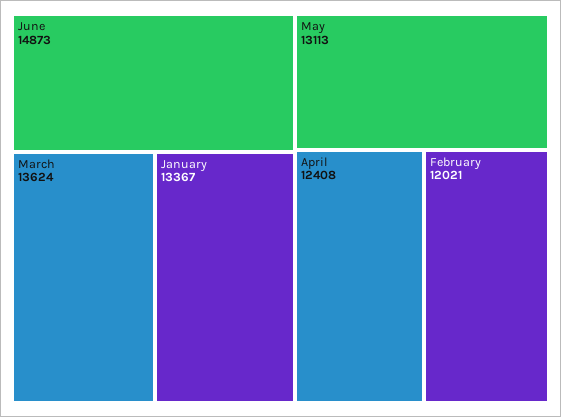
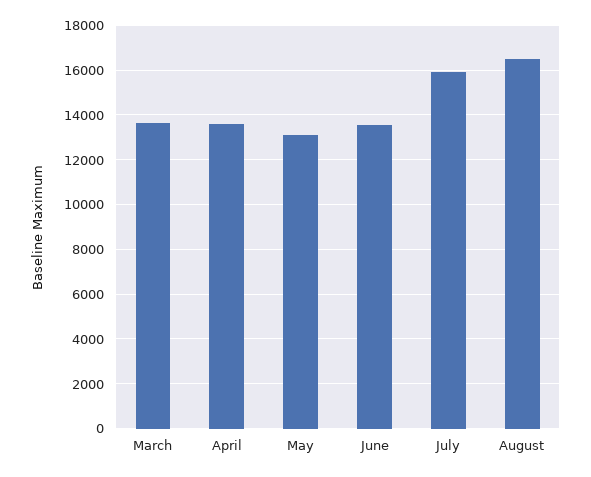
June: 14873 -> 13500
January: 13367 -> none
April: 12408 -> 13500
February: 12021 -> none
July: none -> 16000
August: none -> 16500

